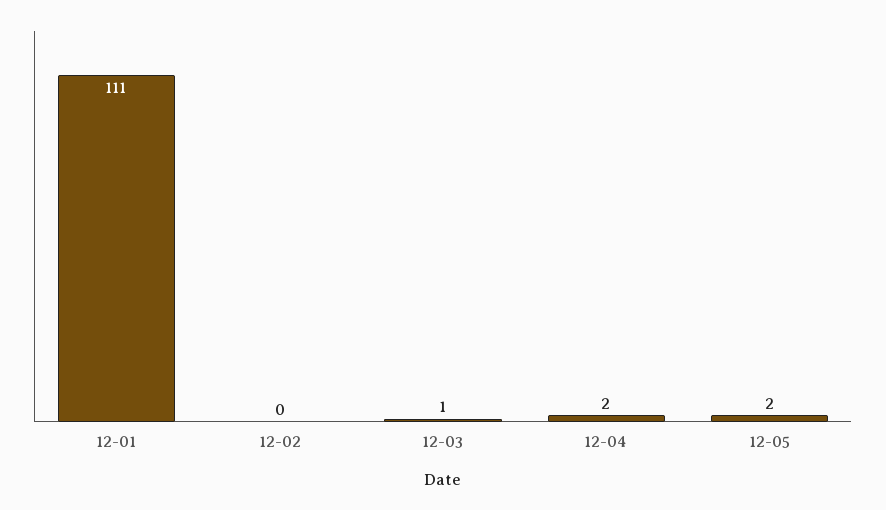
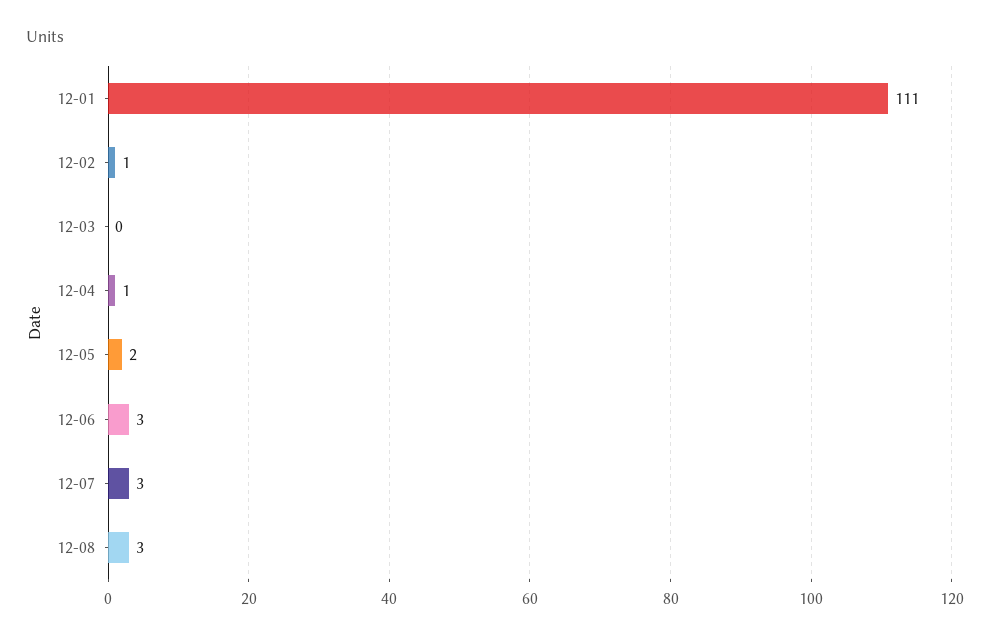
12-02: 0 -> 1
12-03: 1 -> 0
12-04: 2 -> 1
12-06: none -> 3
12-07: none -> 3
12-08: none -> 3

